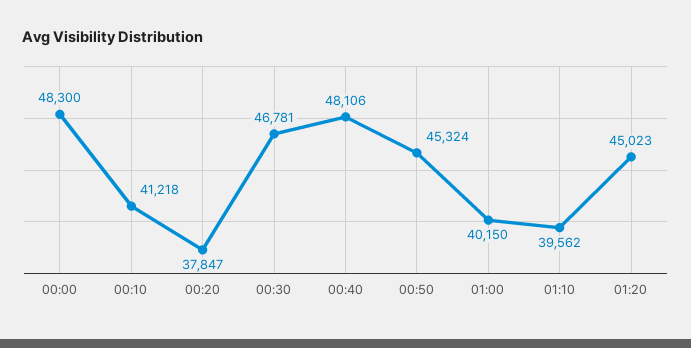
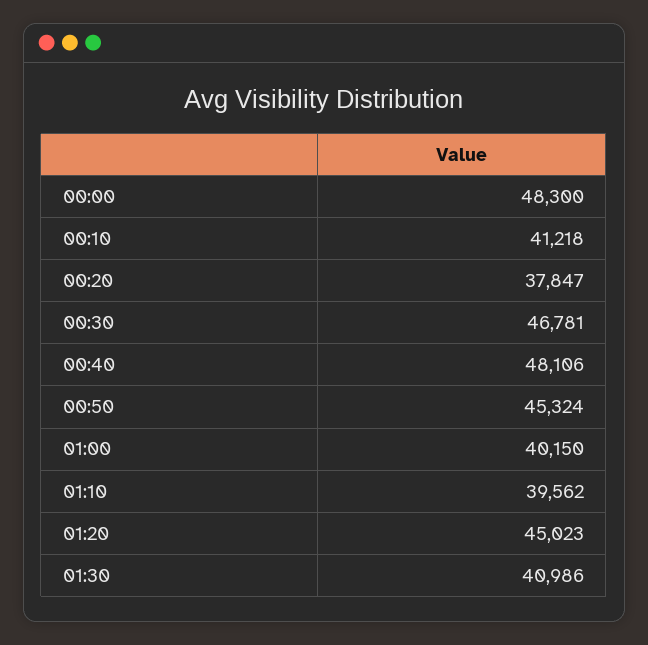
01:30: none -> 40986

